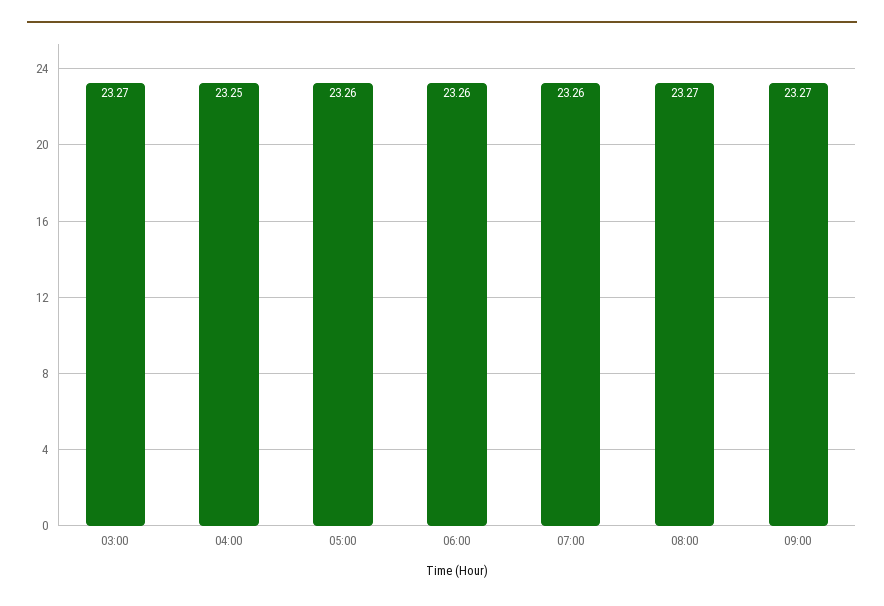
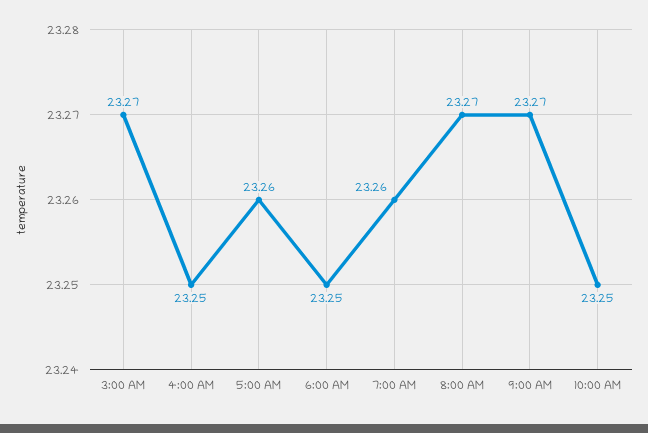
06:00: 23.26 -> 23.25
10:00 AM: none -> 23.25

